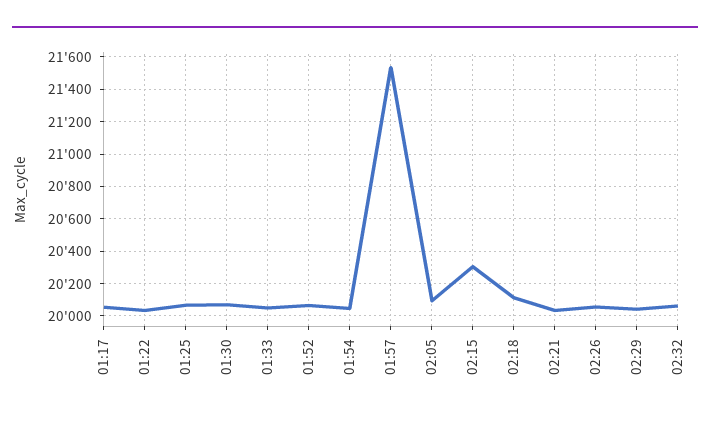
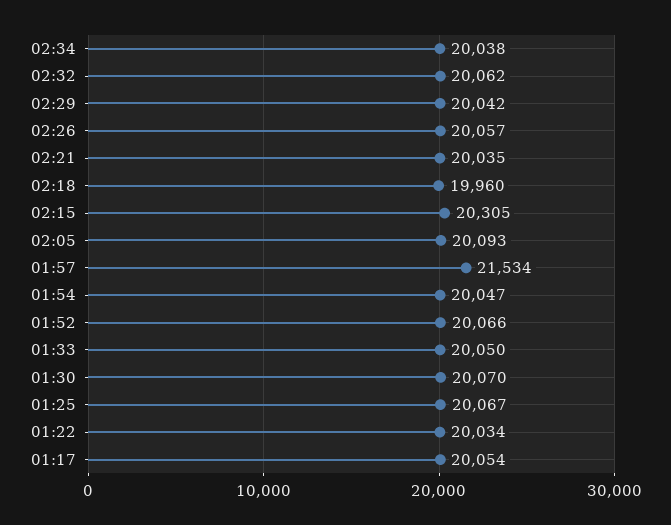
02:18: 20100 -> 19960
02:34: none -> 20038

